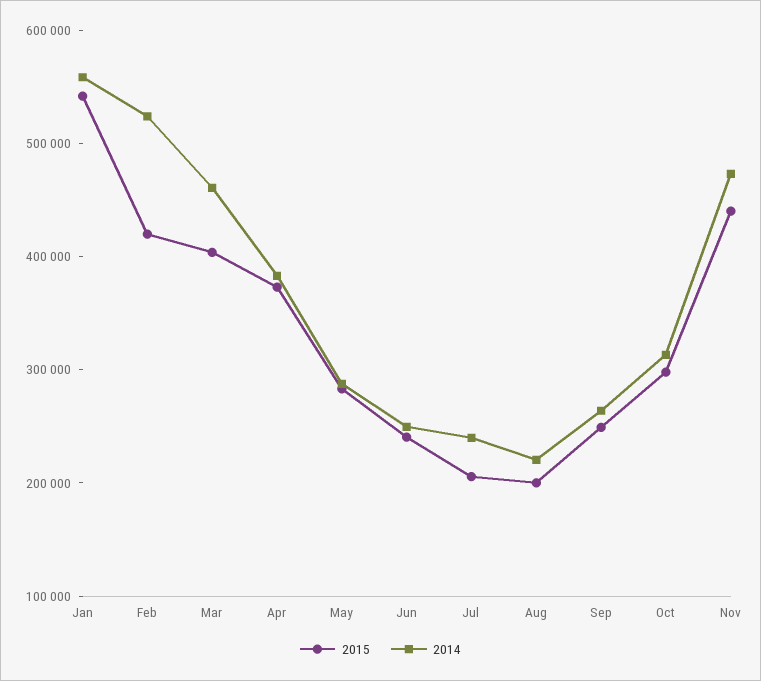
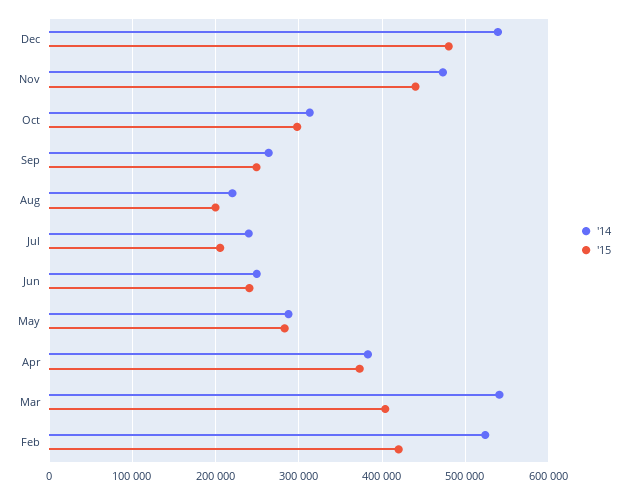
2015, Jan: 540000 -> none
2014, Jan: 560000 -> none
2014, Mar: 460000 -> 540000
2014, Dec: none -> 540000
2015, Dec: none -> 480000

